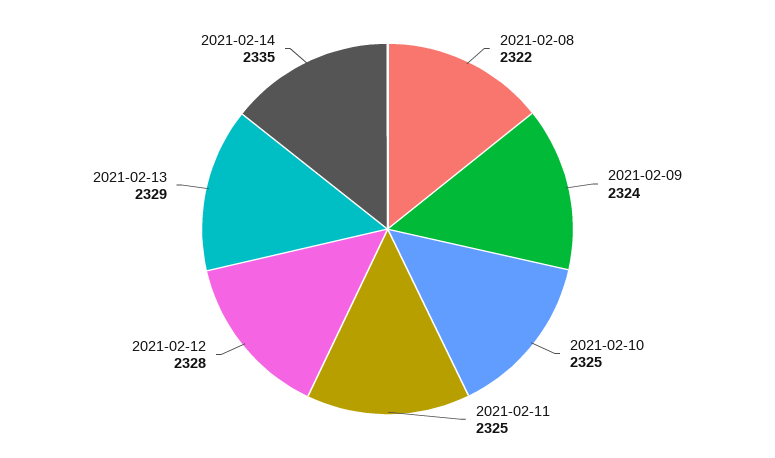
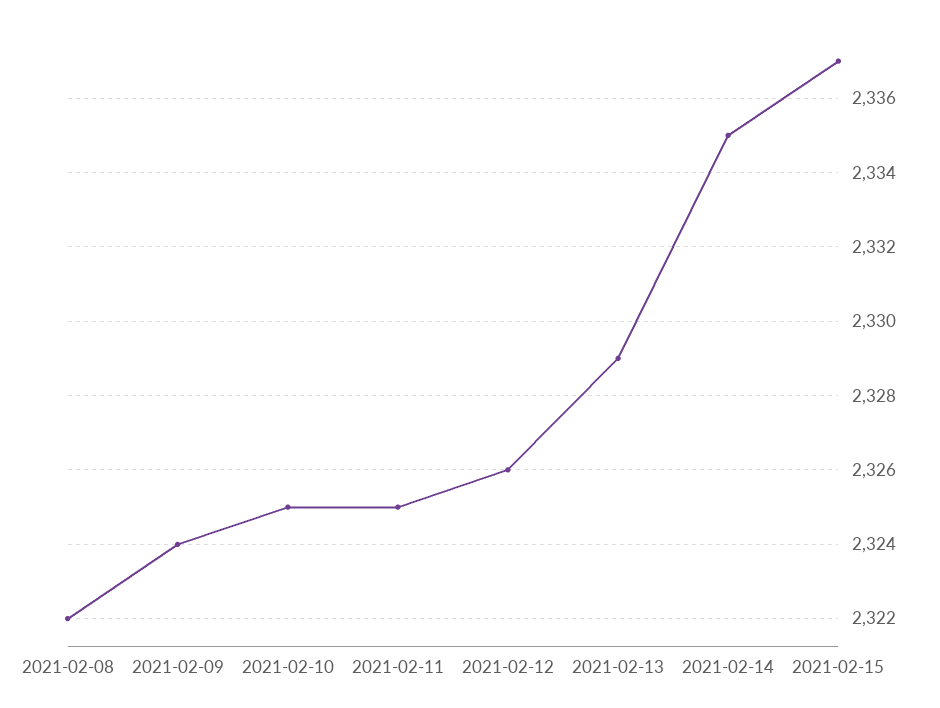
2021-02-12: 2328 -> 2326
2021-02-15: none -> 2337

